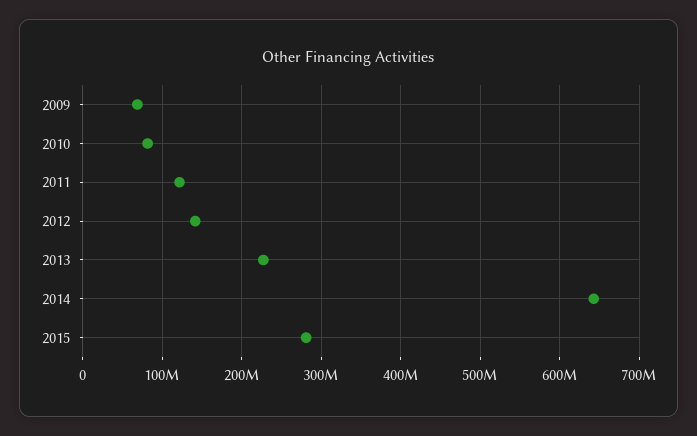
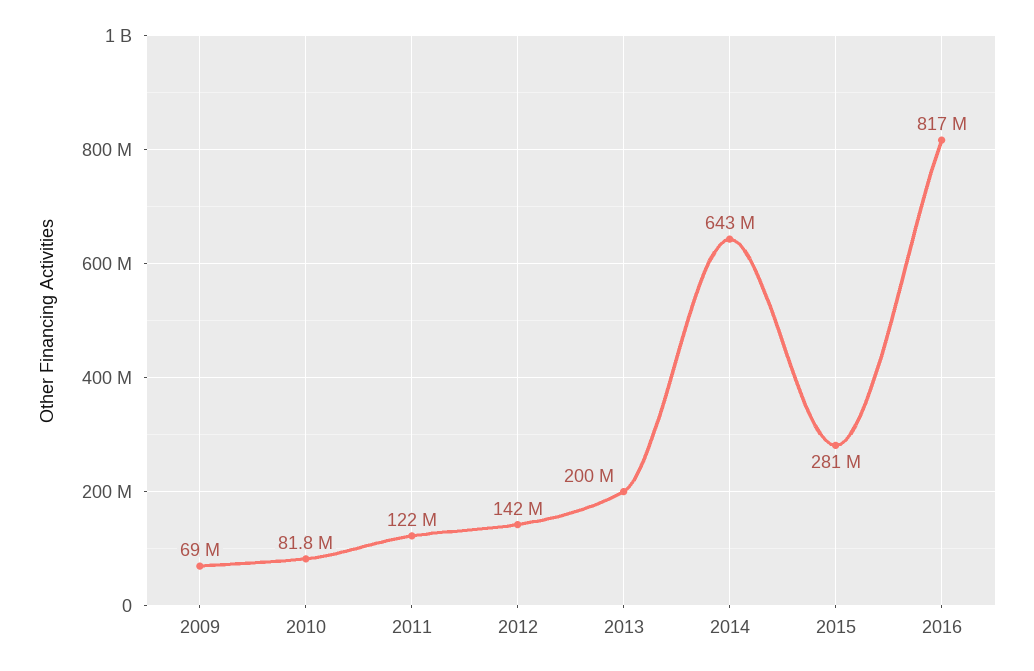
2013: 230000000 -> 200000000
2016: none -> 817000000

